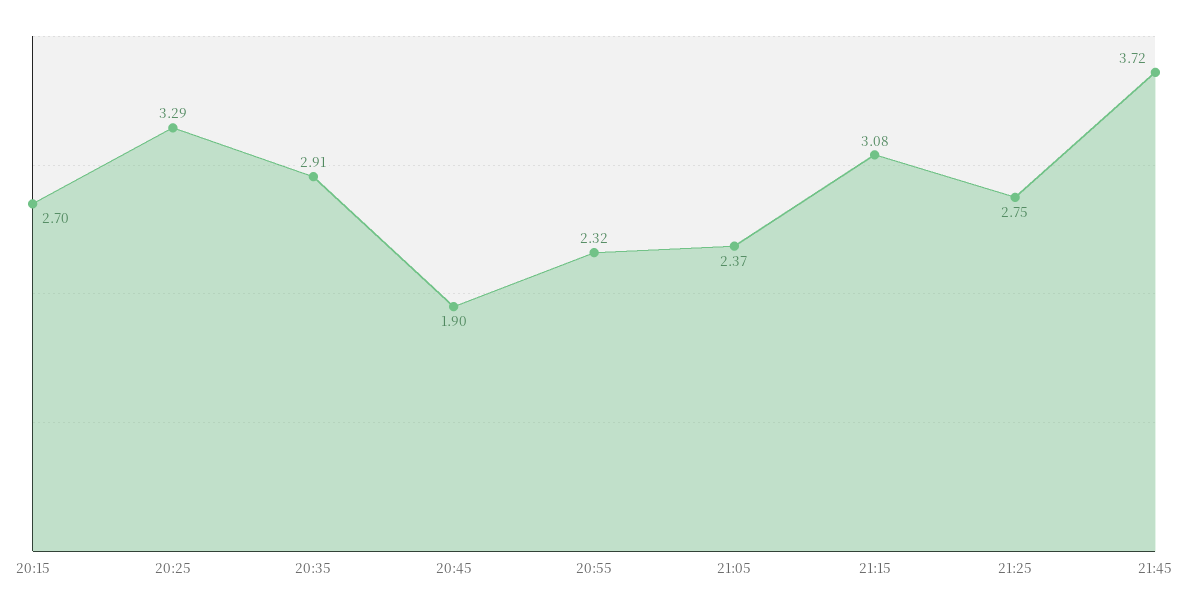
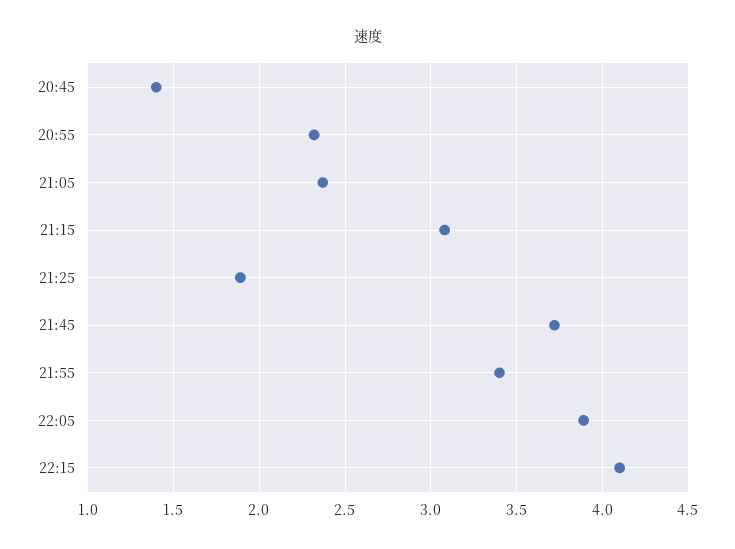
20:15: 2.7 -> none
20:25: 3.29 -> none
20:35: 2.91 -> none
20:45: 1.9 -> 1.4
21:25: 2.75 -> 1.9
21:55: none -> 3.4
22:05: none -> 3.9
22:15: none -> 4.1

